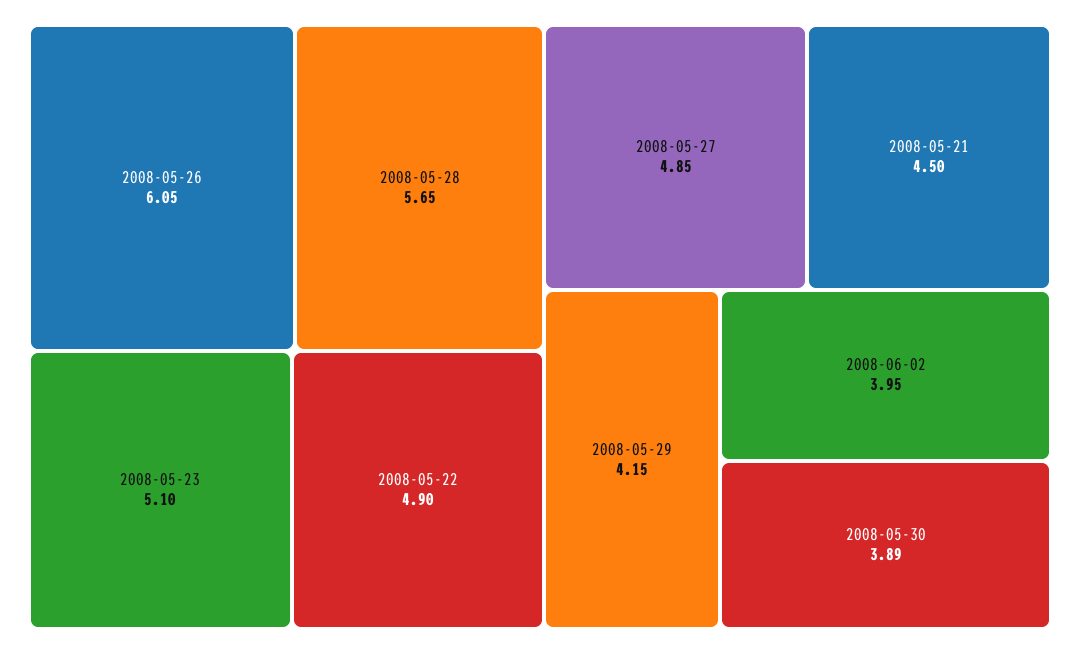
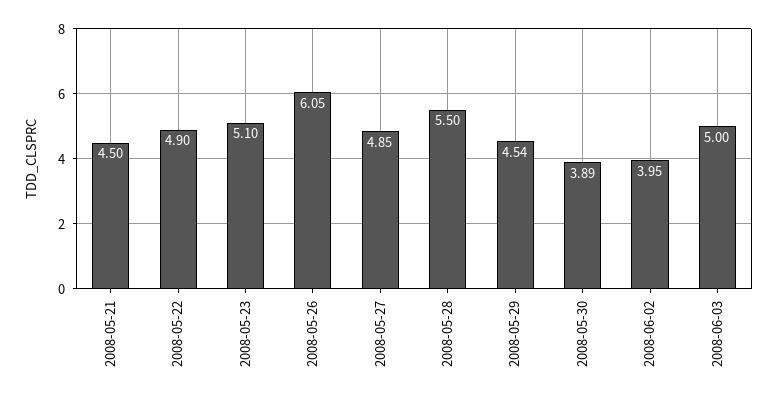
2008-05-28: 5.65 -> 5.5
2008-05-29: 4.15 -> 4.54
2008-06-03: none -> 5

